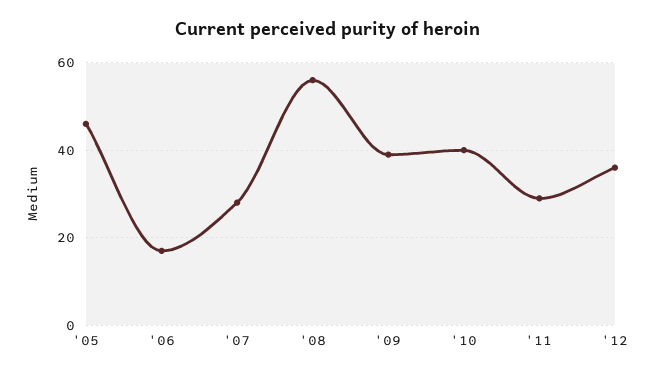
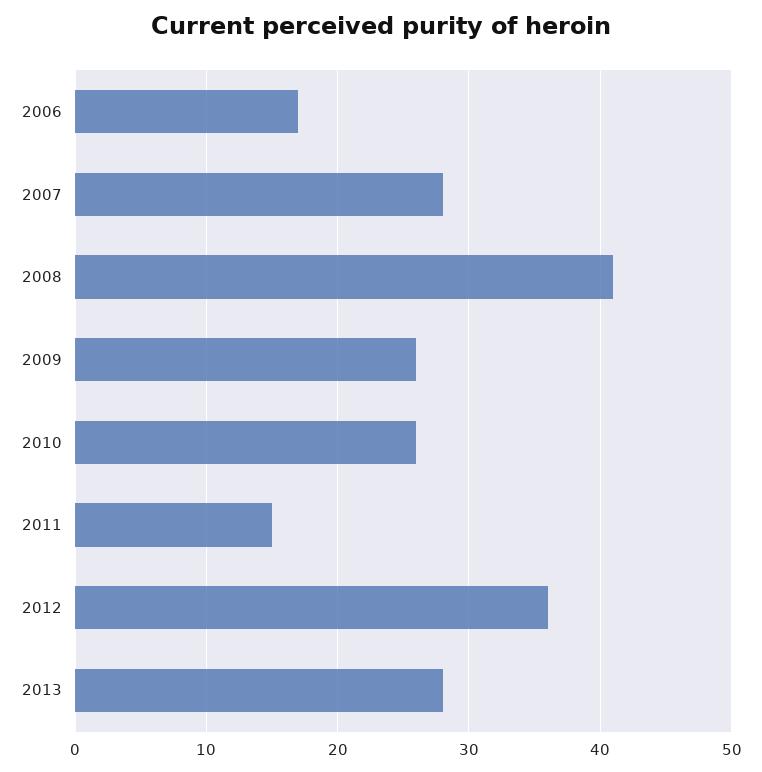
'05: 45 -> none
'08: 55 -> 41
'09: 40 -> 26
'10: 40 -> 26
'11: 30 -> 15
2013: none -> 28

